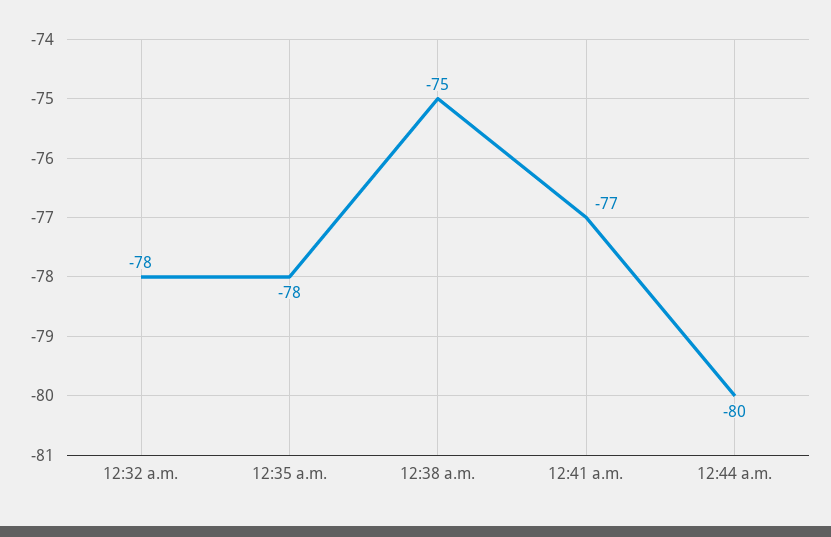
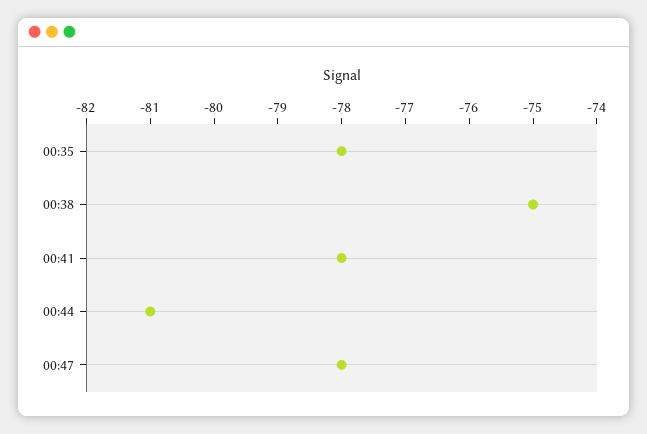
12:32 a.m.: -78 -> none
12:41 a.m.: -77 -> -78
12:44 a.m.: -80 -> -81
00:47: none -> -78

